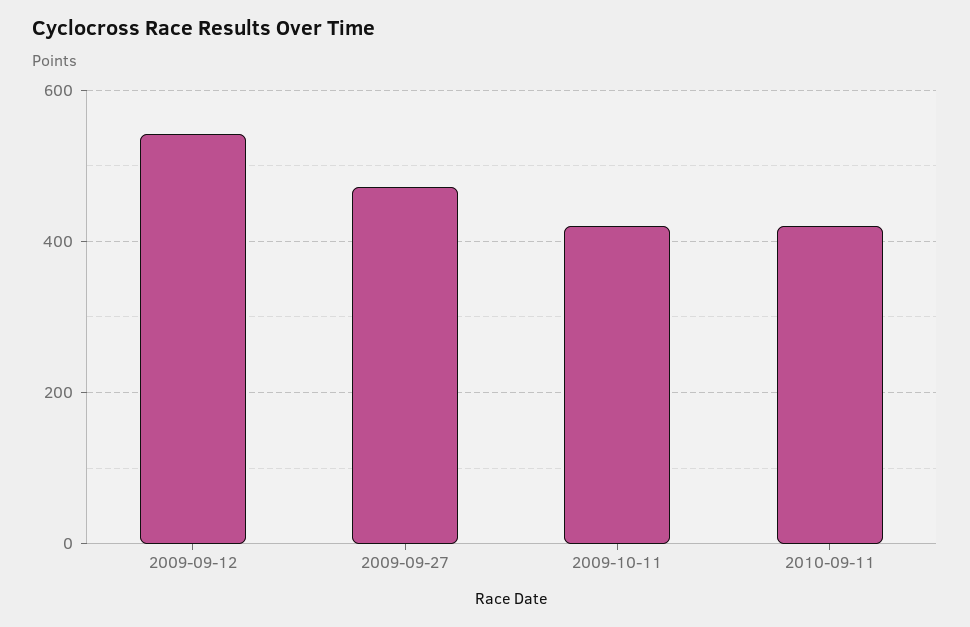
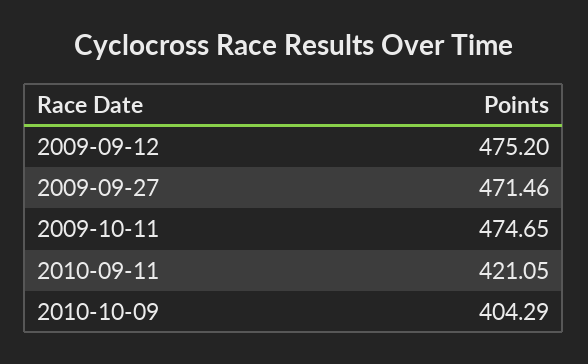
2009-09-12: 540 -> 475.2
2009-10-11: 420 -> 474.65
2010-10-09: none -> 404.29

